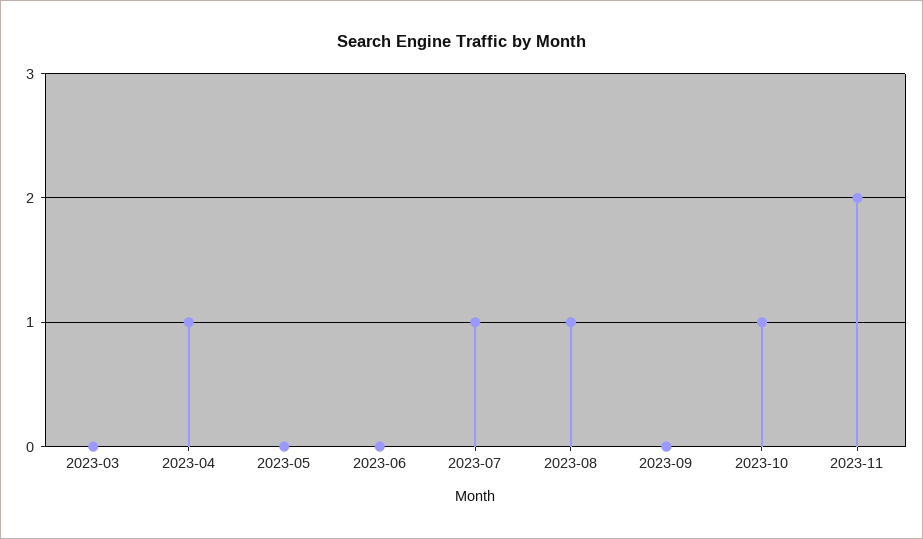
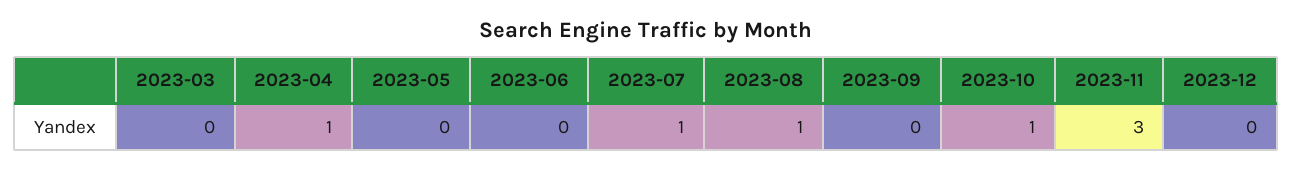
2023-11: 2 -> 3
2023-12: none -> 0

